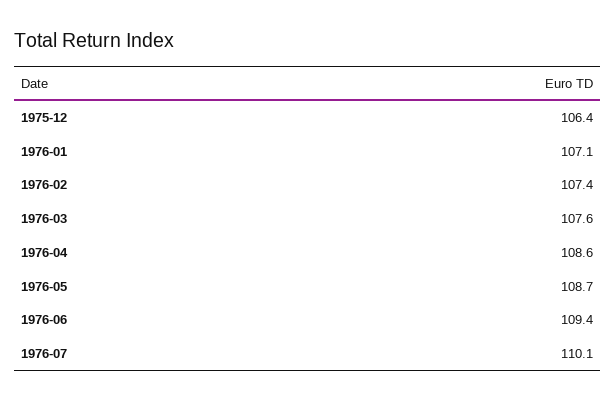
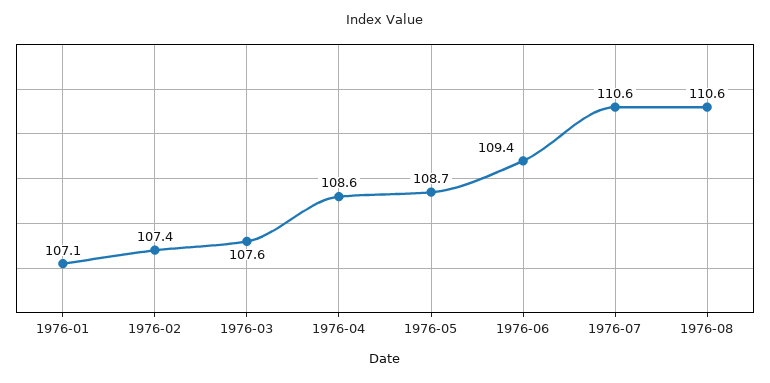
1975-12: 106.4 -> none
1976-07: 110.1 -> 110.6
1976-08: none -> 110.6

